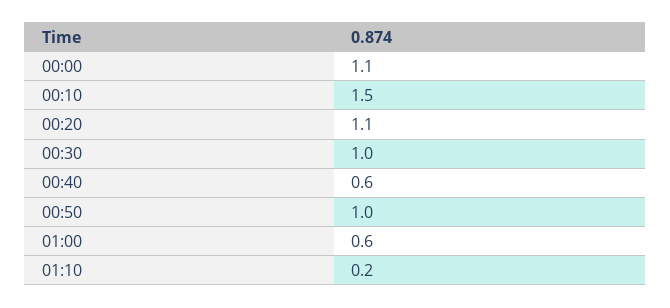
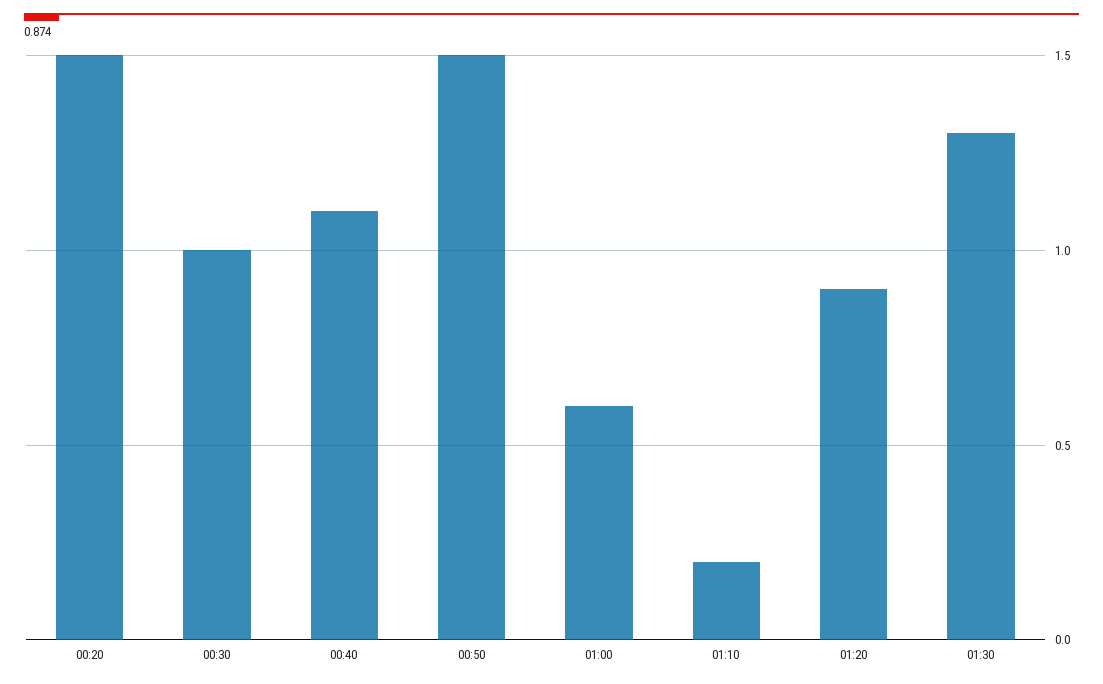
00:00: 1.1 -> none
00:10: 1.5 -> none
00:20: 1.1 -> 1.5
00:40: 0.6 -> 1.1
00:50: 1 -> 1.5
01:20: none -> 0.9
01:30: none -> 1.3

